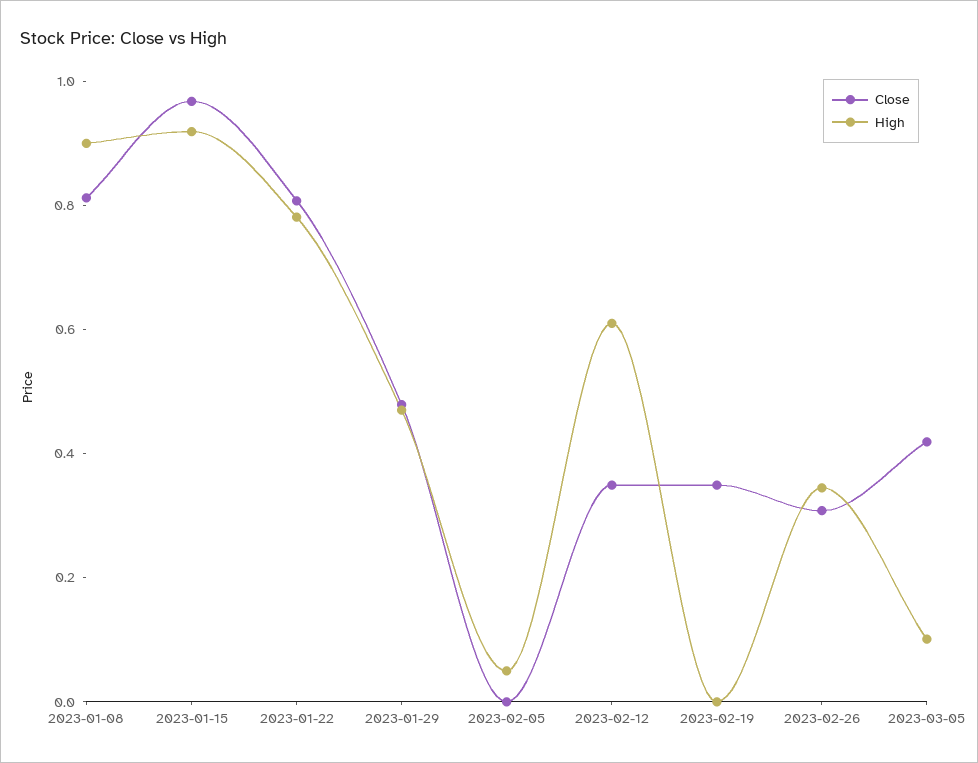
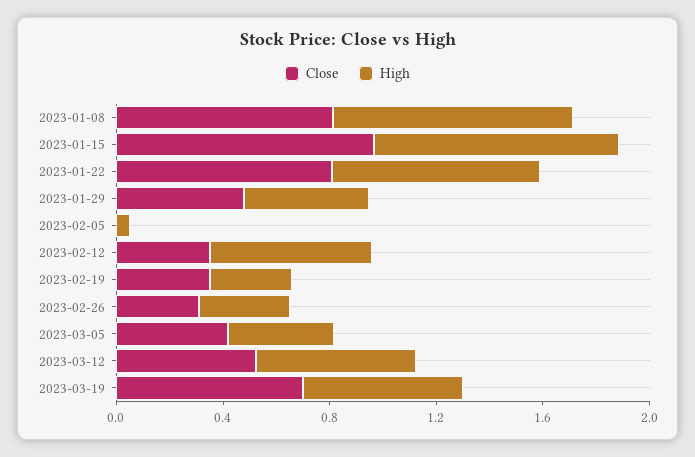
High, 2023-02-19: 0 -> 0.3
High, 2023-03-05: 0.1 -> 0.4
Close, 2023-03-12: none -> 0.5
High, 2023-03-12: none -> 0.6
Close, 2023-03-19: none -> 0.7
High, 2023-03-19: none -> 0.6

